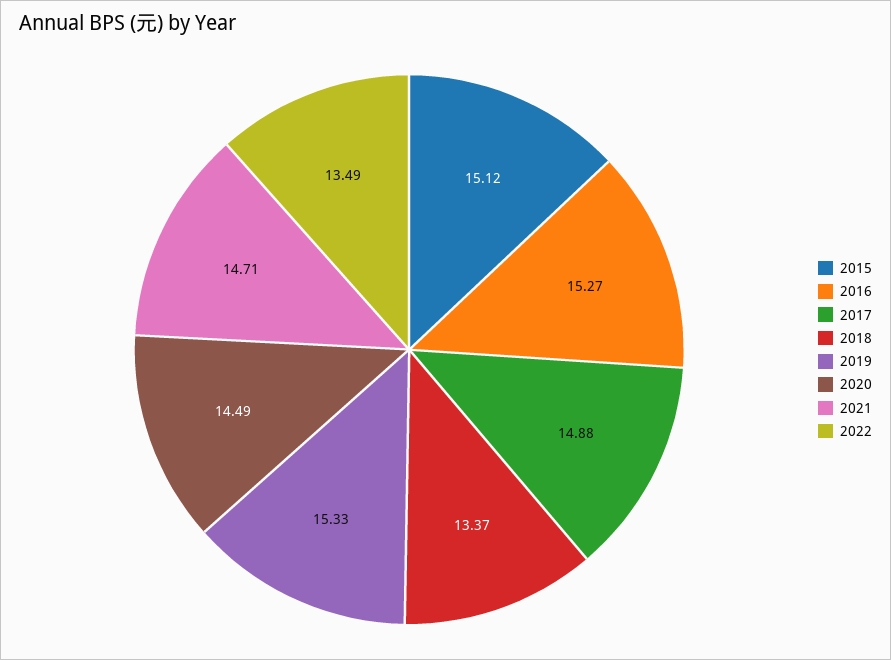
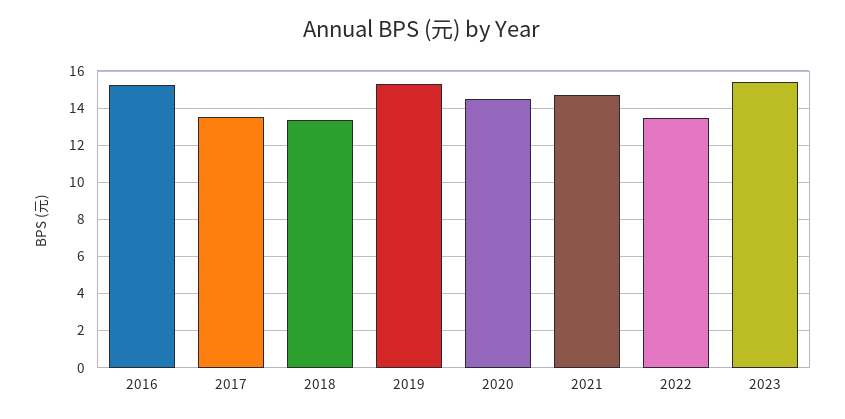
2015: 15.12 -> none
2017: 14.88 -> 13.5
2023: none -> 15.5

